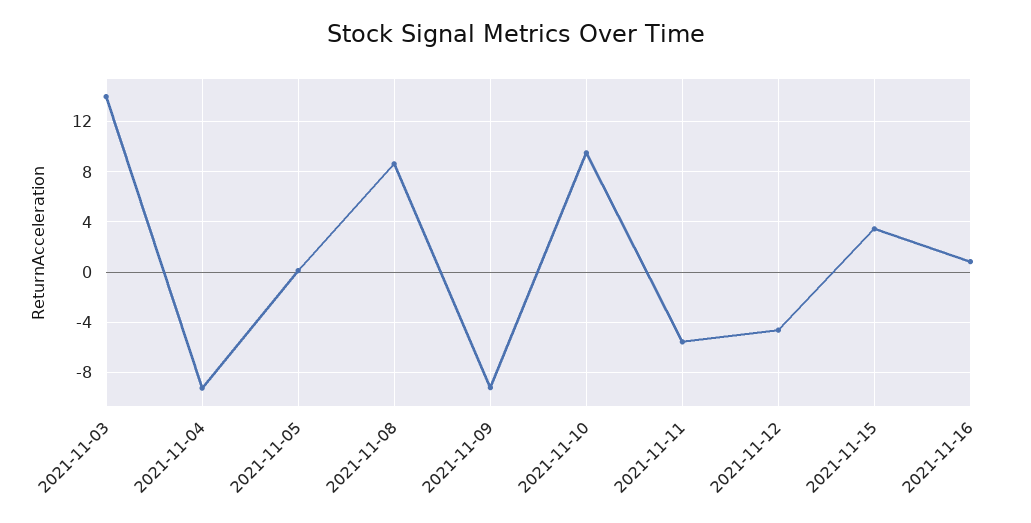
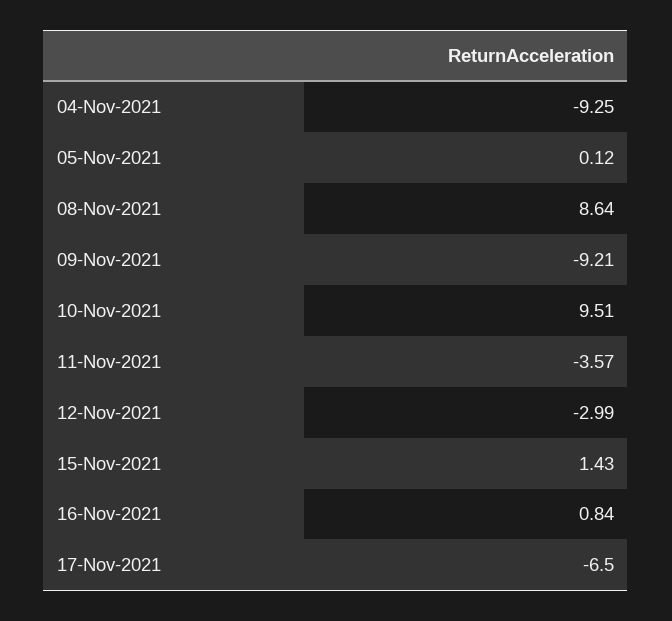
2021-11-03: 14 -> none
2021-11-11: -5.5 -> -3.57
2021-11-12: -4.5 -> -2.99
2021-11-15: 3.5 -> 1.43
17-Nov-2021: none -> -6.5

